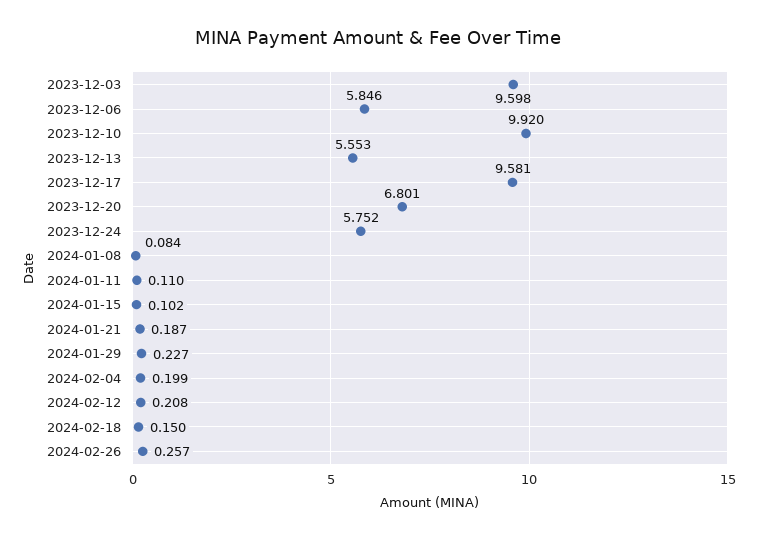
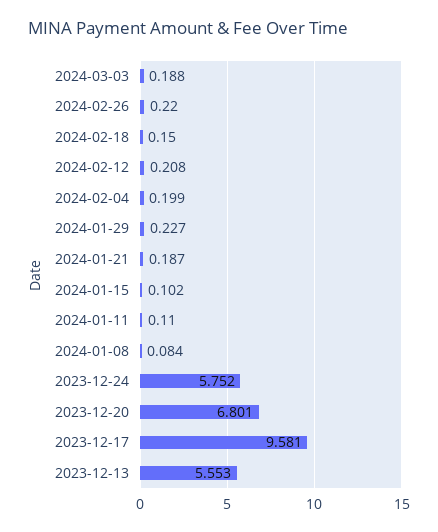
2023-12-03: 9.598 -> none
2023-12-06: 5.846 -> none
2023-12-10: 9.92 -> none
2024-02-26: 0.257 -> 0.22
2024-03-03: none -> 0.188

